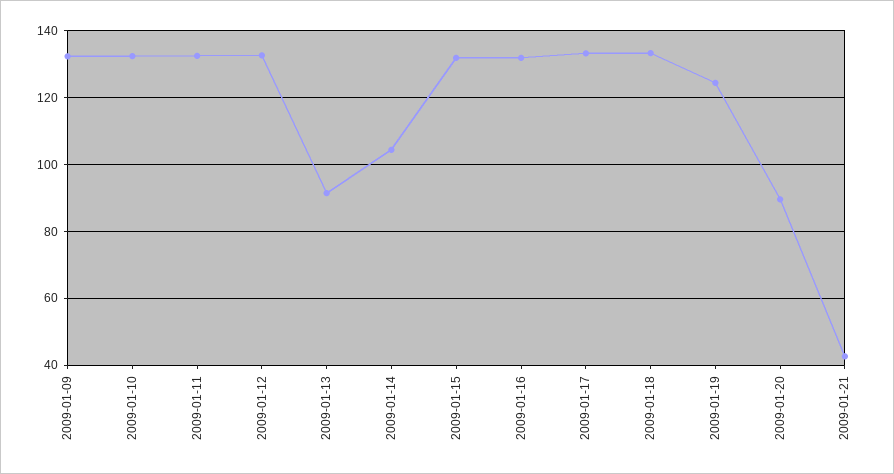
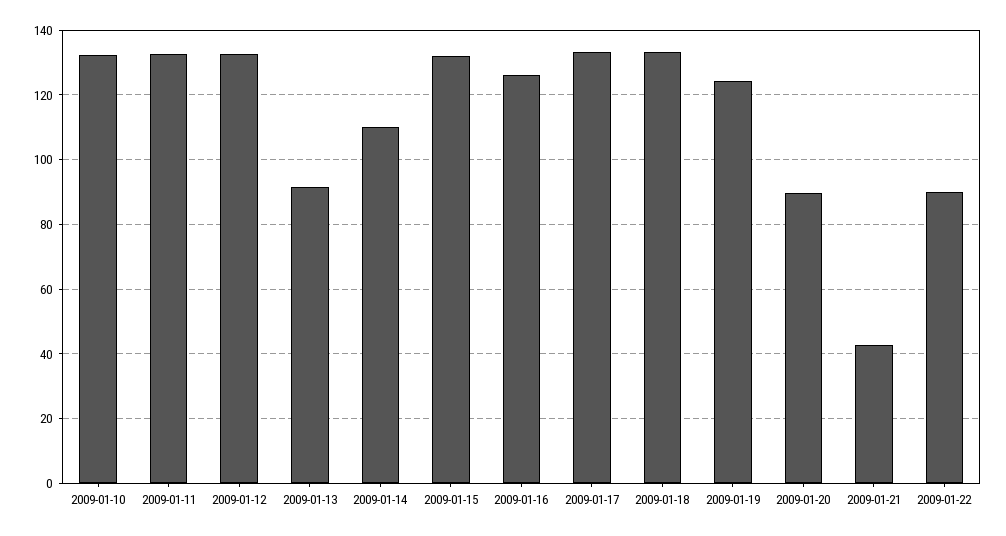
2009-01-09: 132 -> none
2009-01-14: 104 -> 110
2009-01-16: 132 -> 126
2009-01-22: none -> 90

